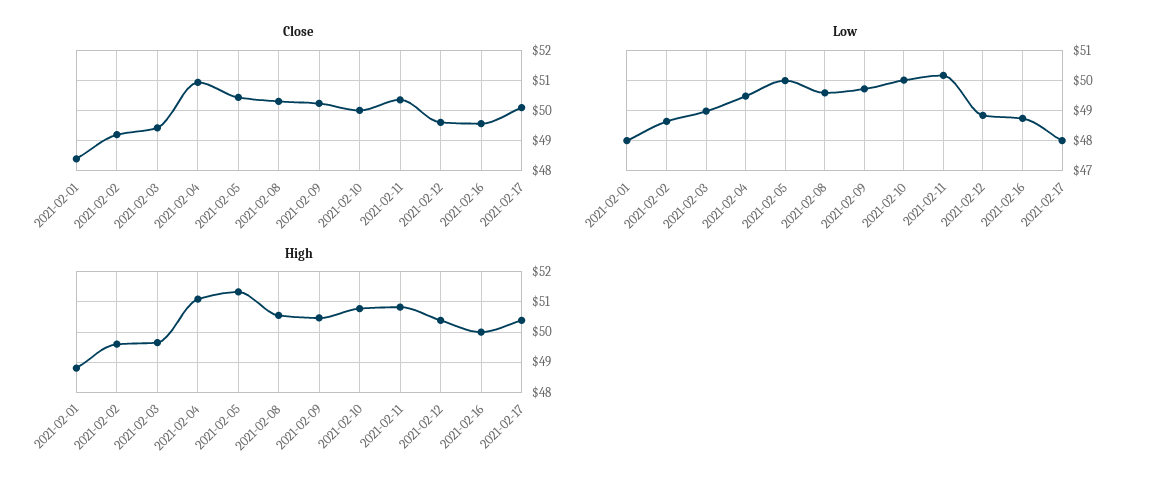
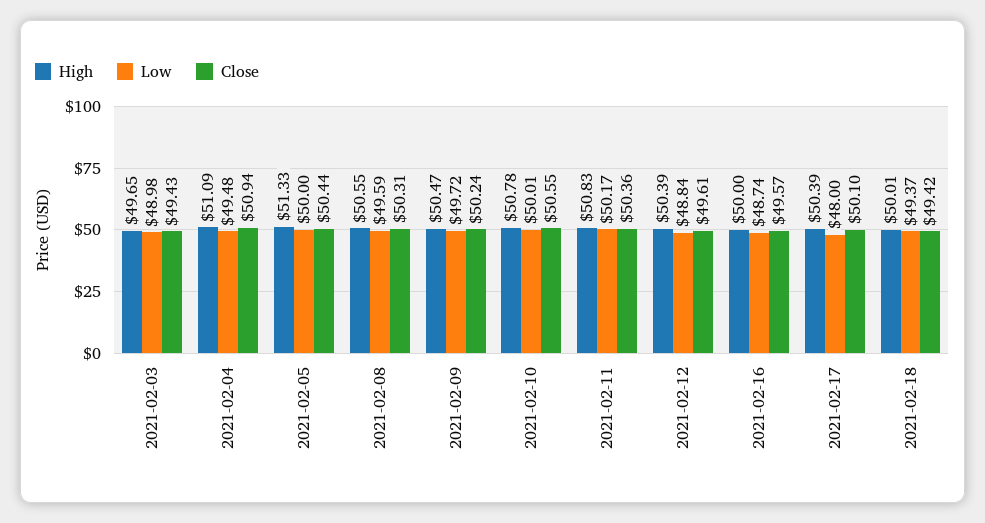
Close, 2021-02-01: 48.4 -> none
Close, 2021-02-02: 49.2 -> none
Close, 2021-02-10: 50 -> 50.55
Low, 2021-02-01: 48 -> none
Low, 2021-02-02: 48.6 -> none
High, 2021-02-01: 48.8 -> none
High, 2021-02-02: 49.6 -> none
High, 2021-02-18: none -> 50.01
Low, 2021-02-18: none -> 49.37
Close, 2021-02-18: none -> 49.42

